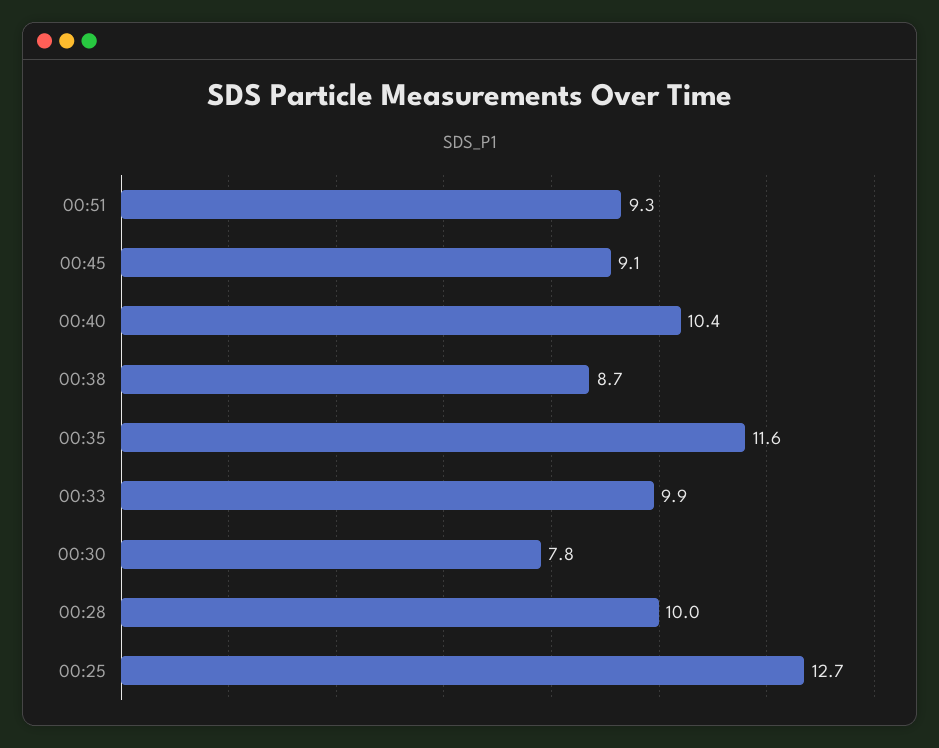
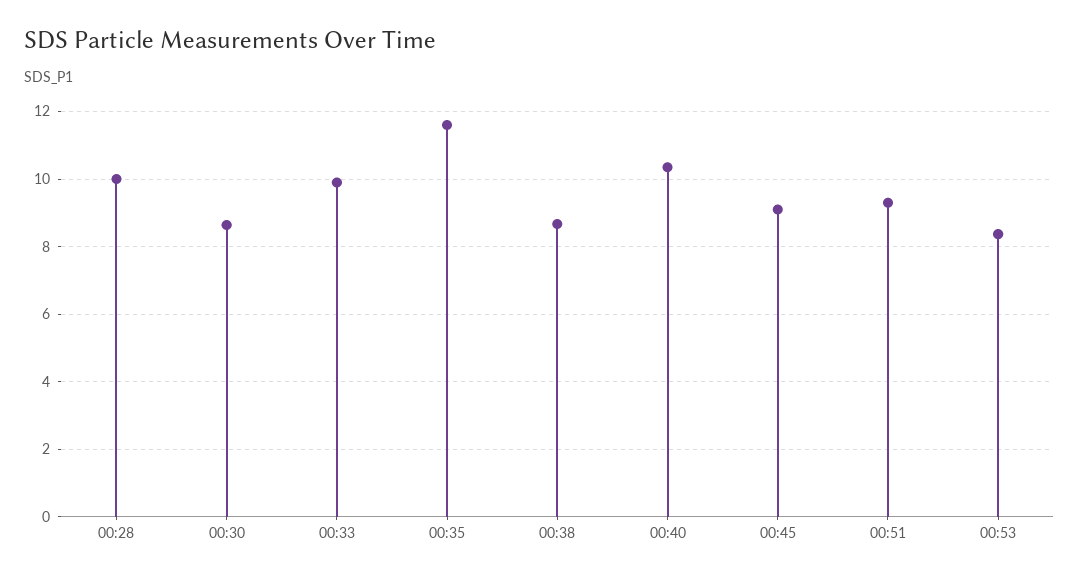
00:30: 7.8 -> 8.6
00:25: 12.7 -> none
00:53: none -> 8.4

